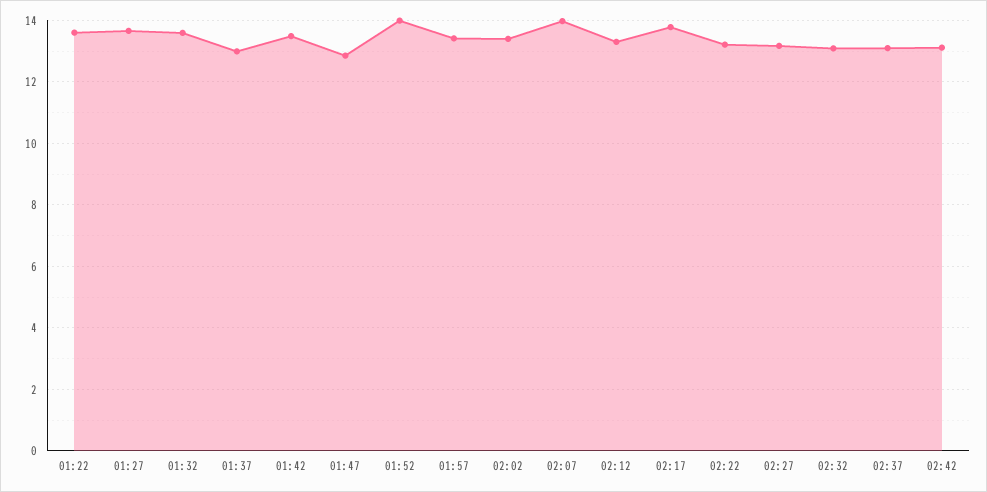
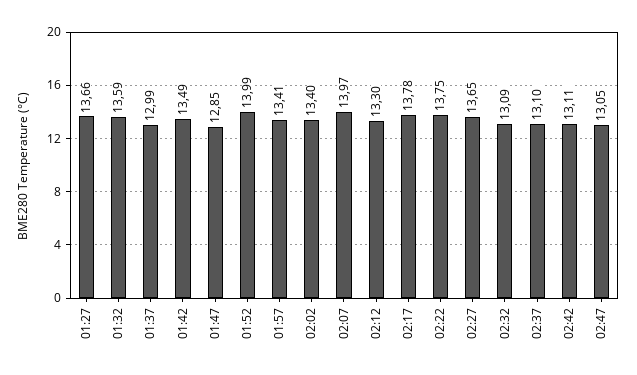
01:22: 13.6 -> none
02:22: 13.2 -> 13.75
02:27: 13.2 -> 13.65
02:47: none -> 13.05

